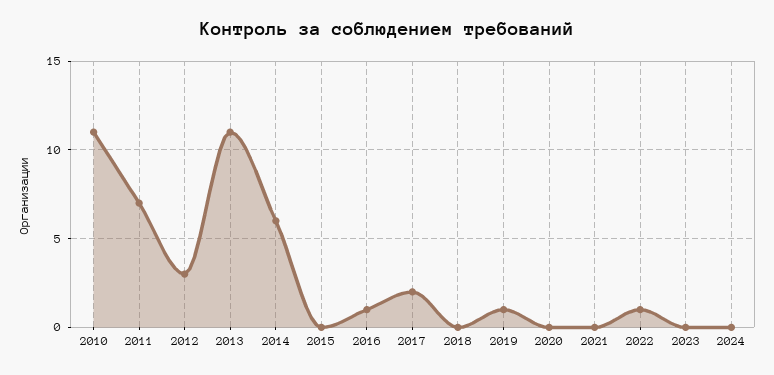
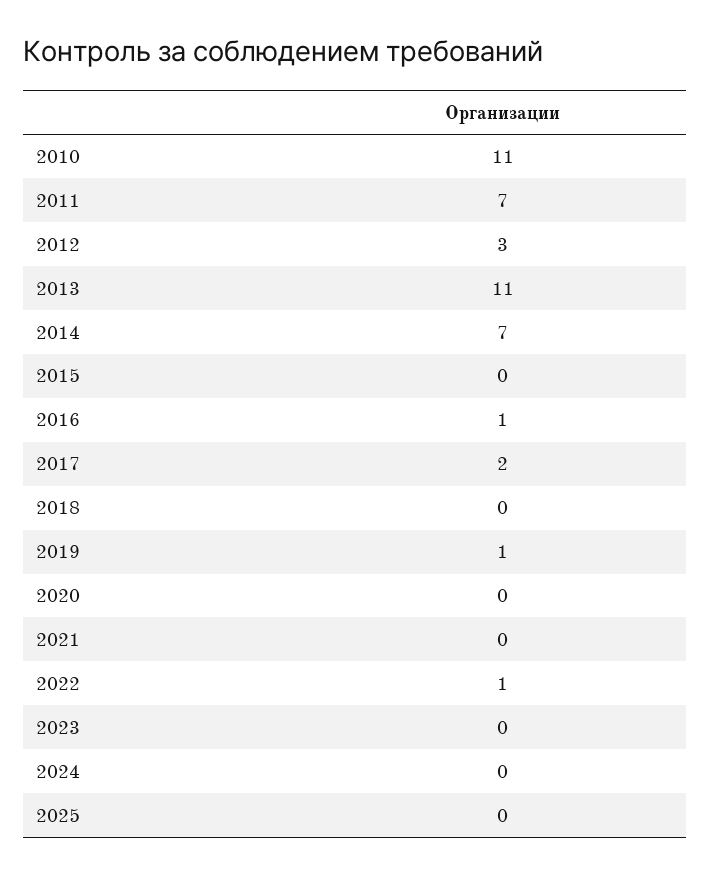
2014: 6 -> 7
2025: none -> 0

